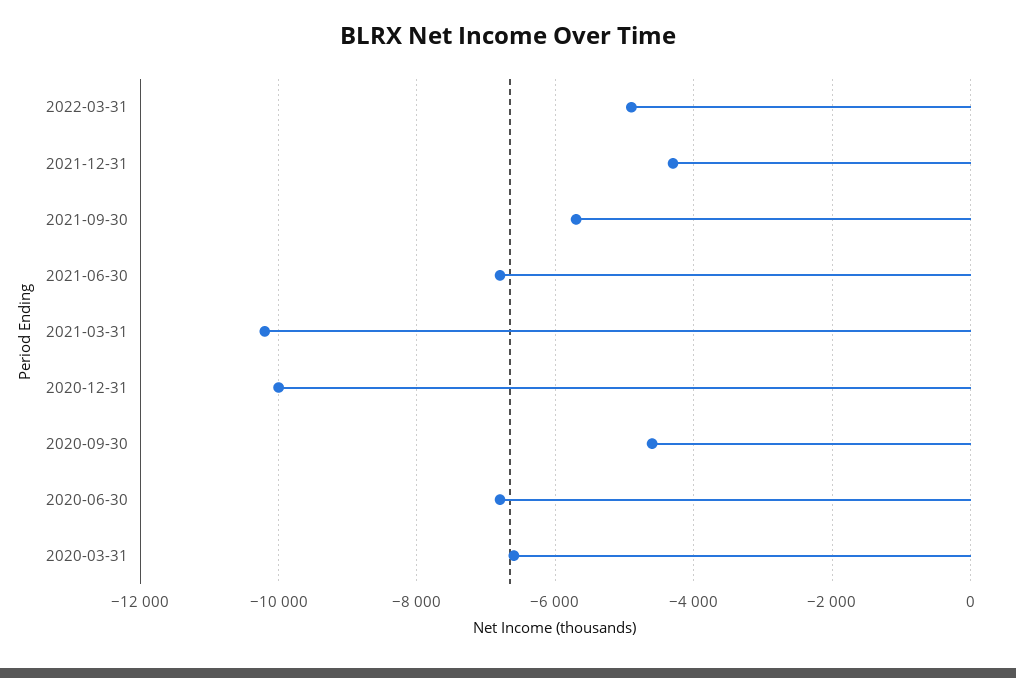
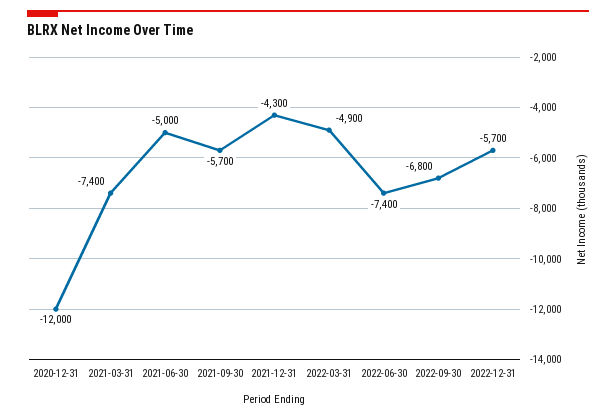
2021-06-30: -6800 -> -5000
2021-03-31: -10200 -> -7400
2020-12-31: -10000 -> -12000
2020-09-30: -4600 -> none
2020-06-30: -6800 -> none
2020-03-31: -6600 -> none
2022-06-30: none -> -7400
2022-09-30: none -> -6800
2022-12-31: none -> -5700

